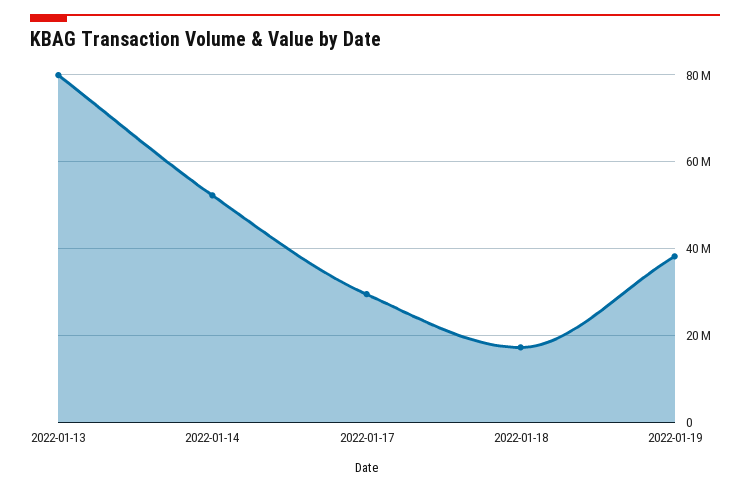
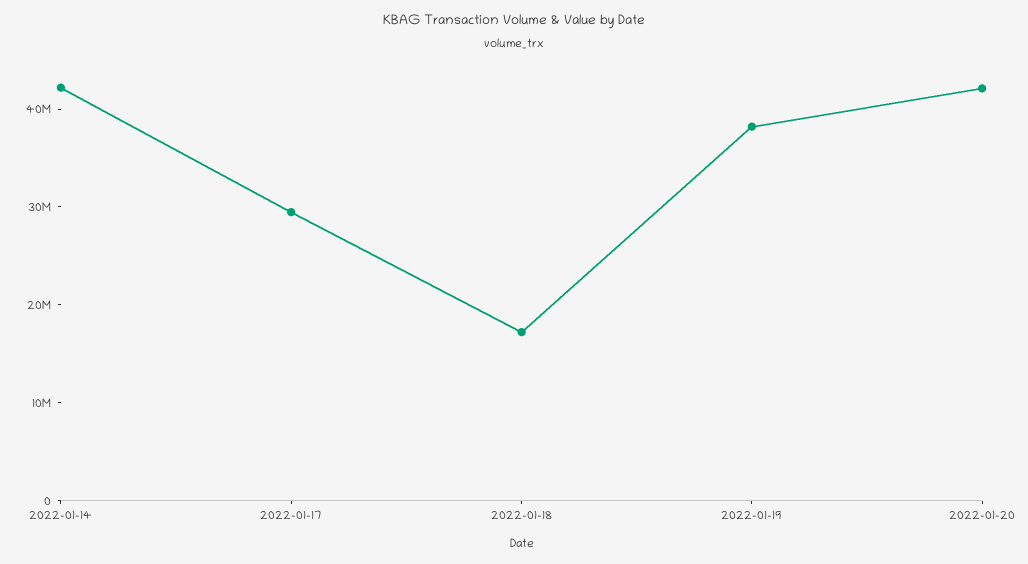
2022-01-13: 80000000 -> none
2022-01-14: 52000000 -> 42000000
2022-01-20: none -> 42000000

